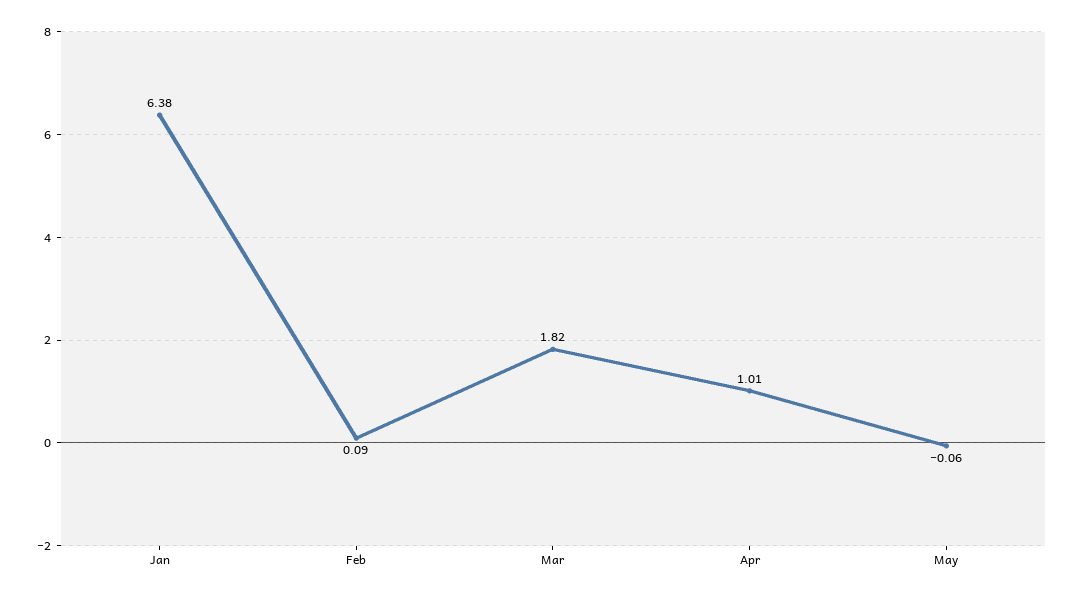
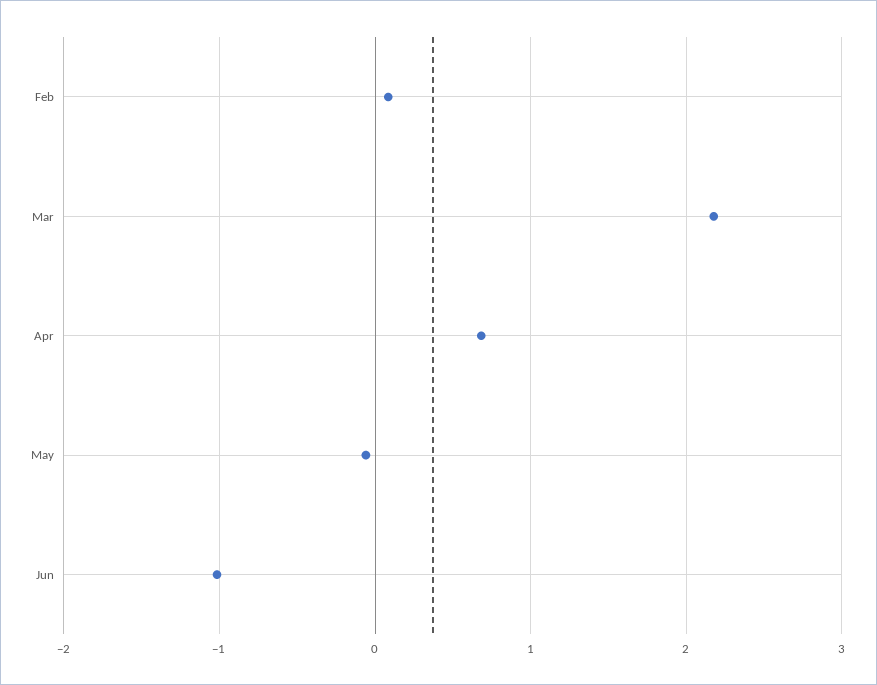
Jan: 6.38 -> none
Mar: 1.82 -> 2.2
Apr: 1.01 -> 0.7
Jun: none -> -1

